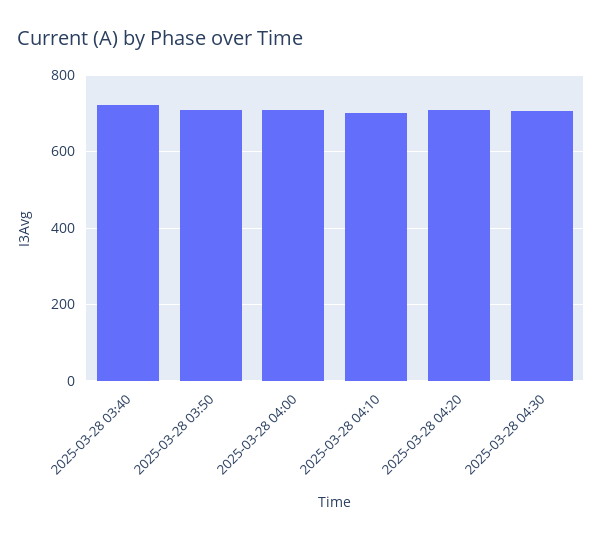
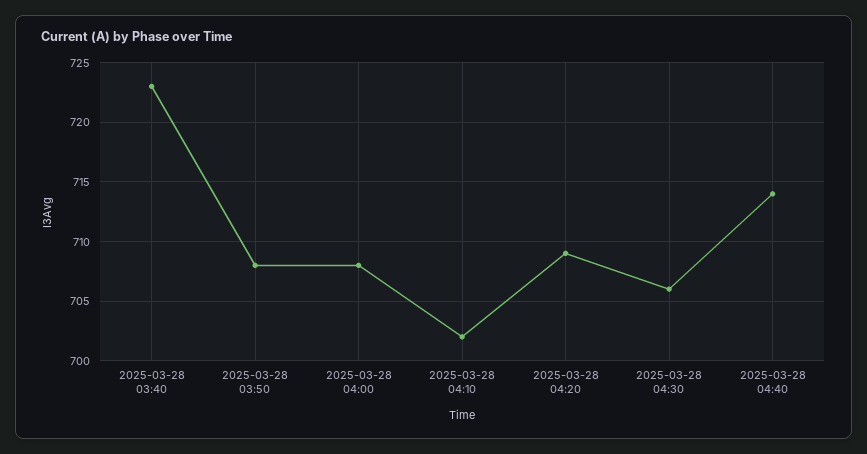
2025-03-28 04:40: none -> 714

